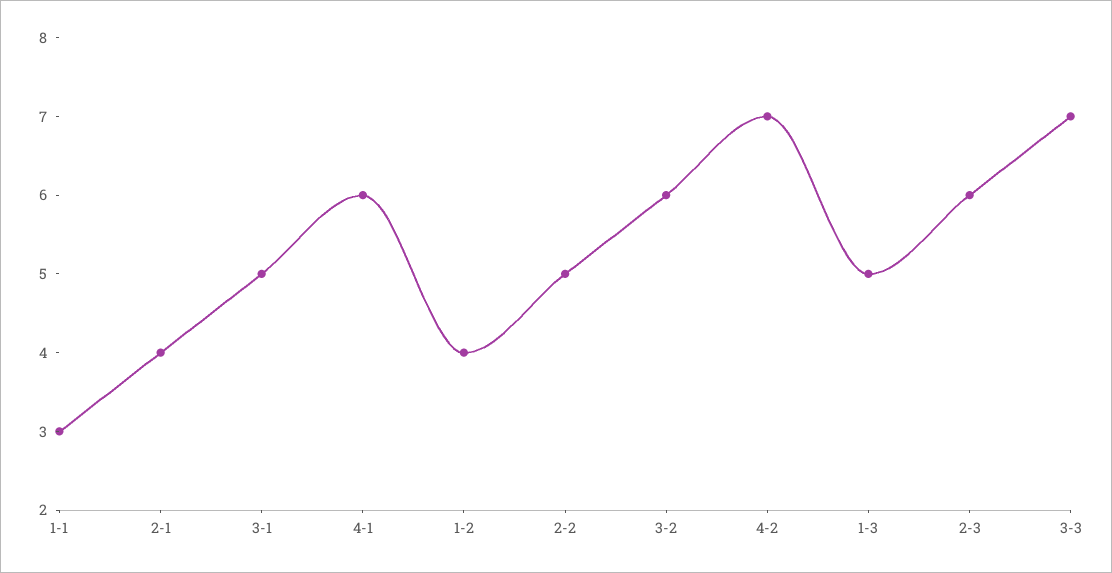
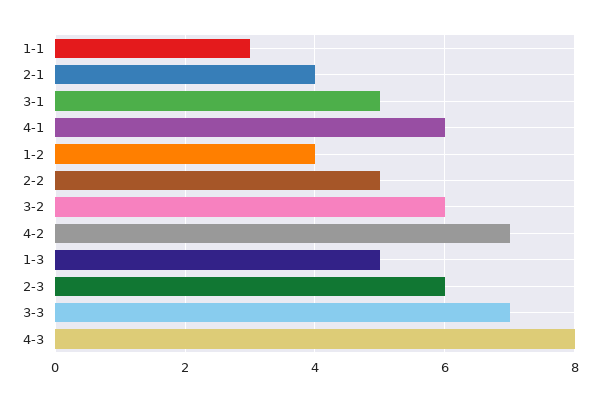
4-3: none -> 8

